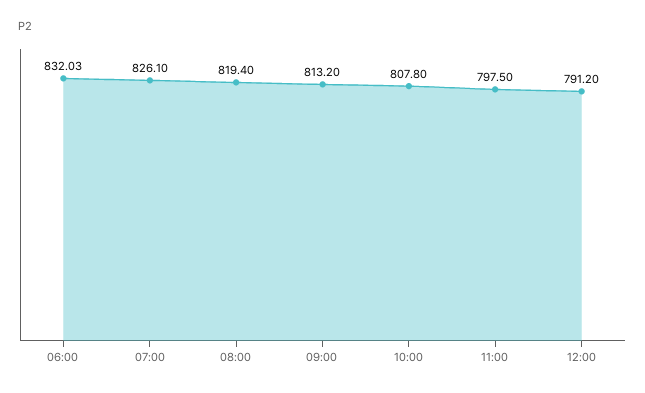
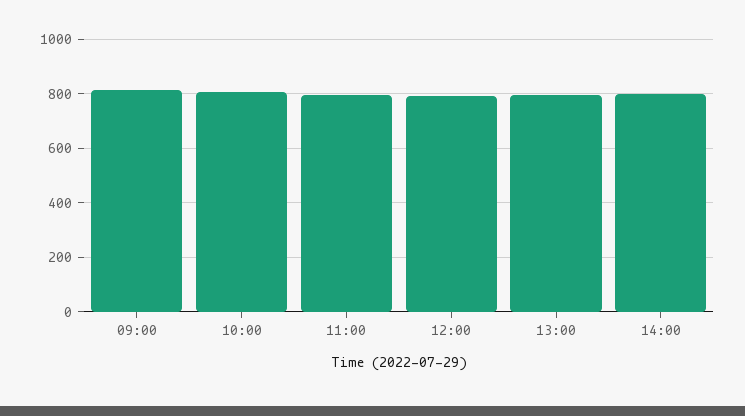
06:00: 832.03 -> none
07:00: 826.1 -> none
08:00: 819.4 -> none
13:00: none -> 800
14:00: none -> 800

